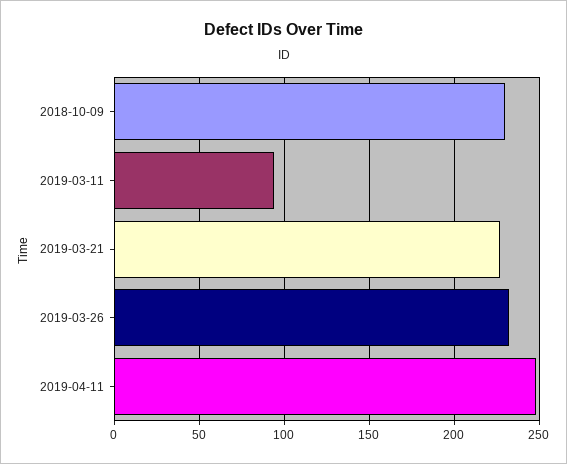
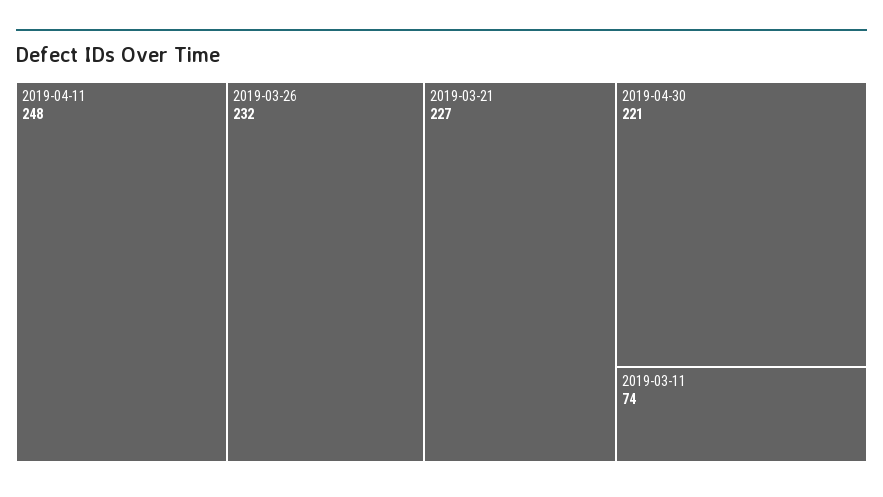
2018-10-09: 230 -> none
2019-03-11: 95 -> 74
2019-04-30: none -> 221

